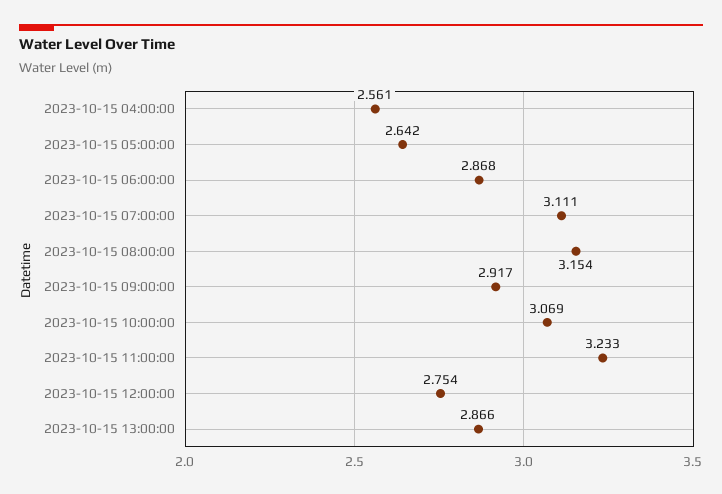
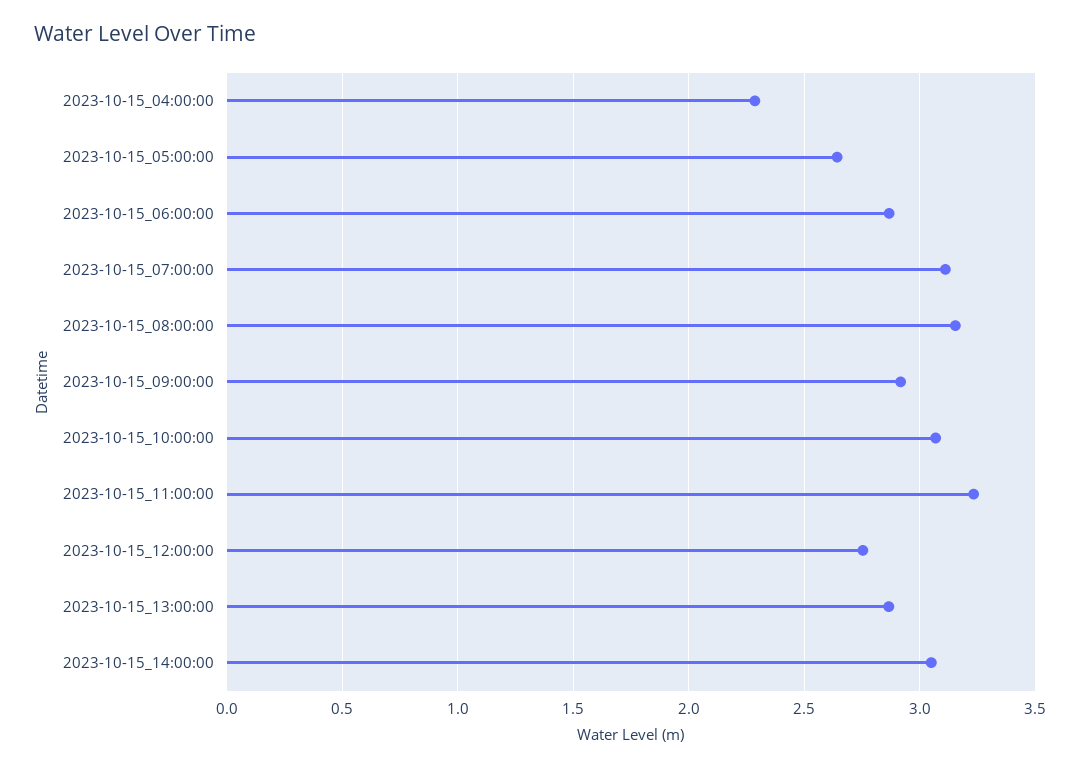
2023-10-15 04:00:00: 2.561 -> 2.3
2023-10-15_14:00:00: none -> 3.05

